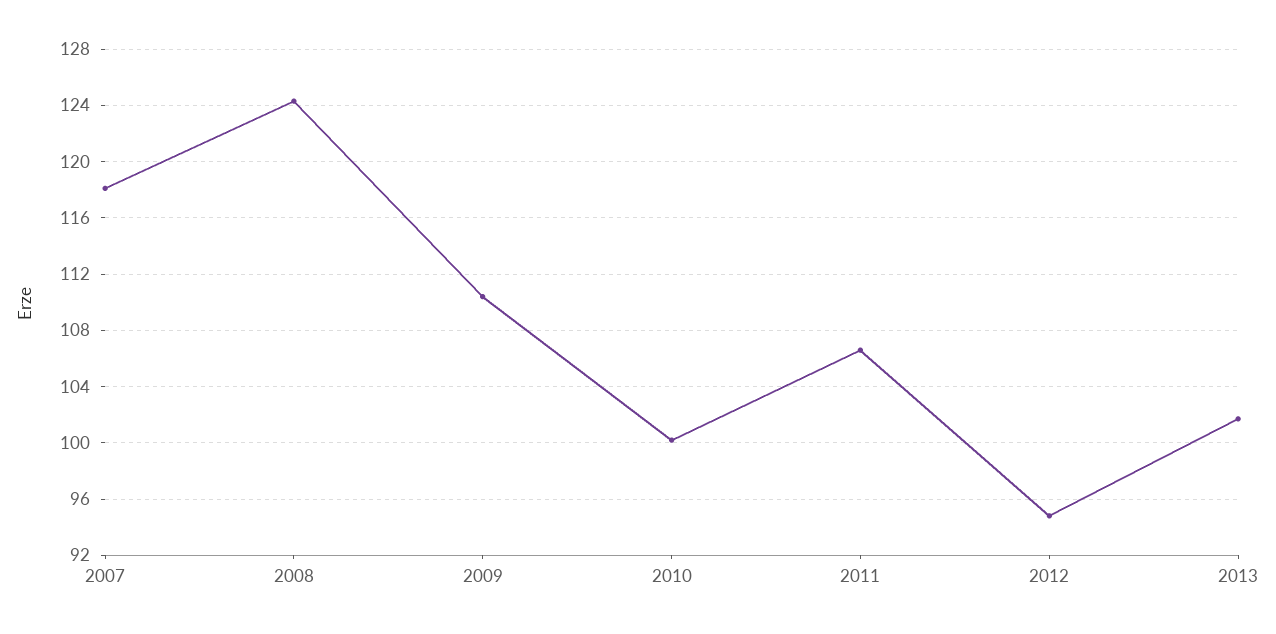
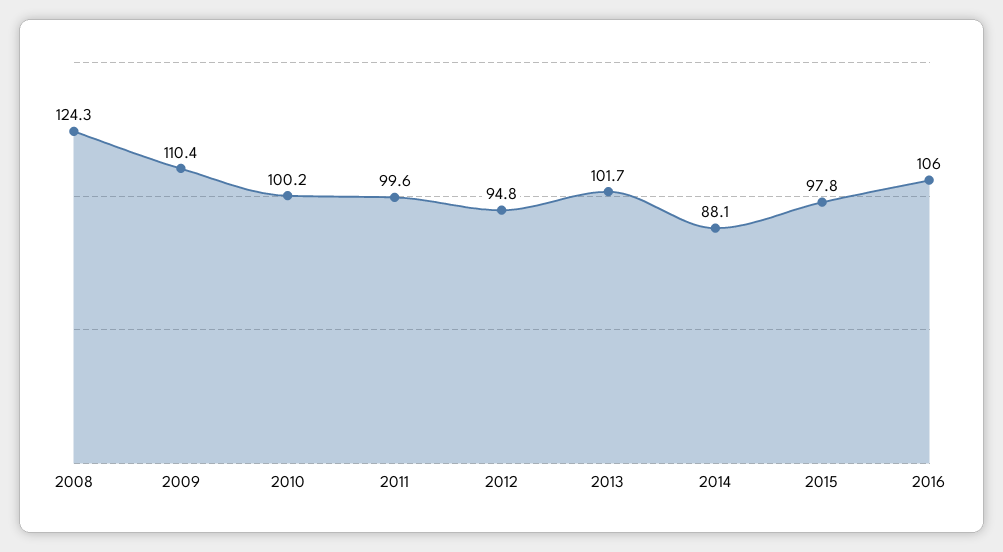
2007: 118 -> none
2011: 106.5 -> 99.6
2014: none -> 88.1
2015: none -> 97.8
2016: none -> 106

